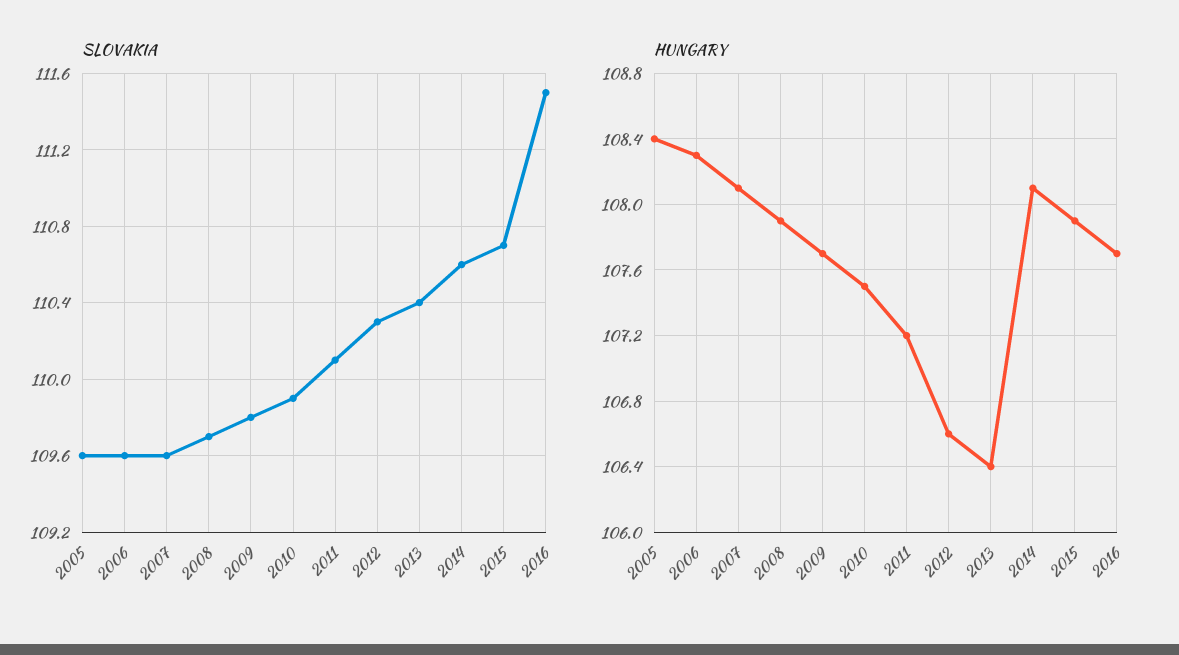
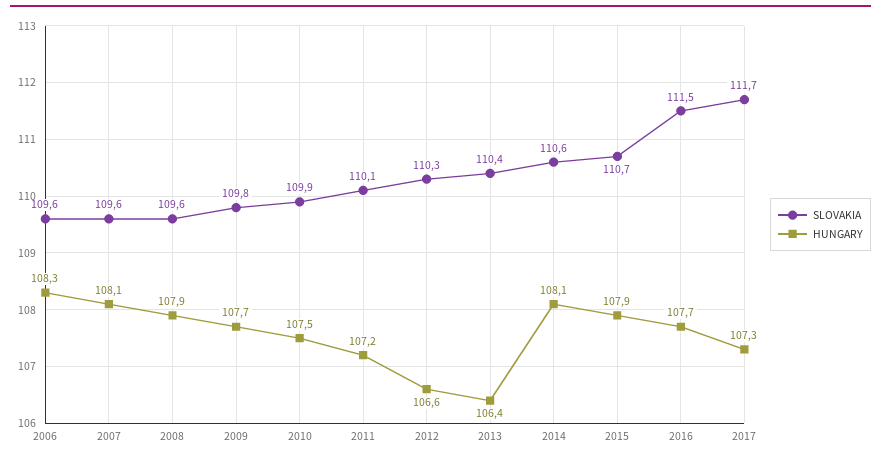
SLOVAKIA, 2005: 109.6 -> none
SLOVAKIA, 2008: 109.7 -> 109.6
HUNGARY, 2005: 108.4 -> none
SLOVAKIA, 2017: none -> 111.7
HUNGARY, 2017: none -> 107.3

